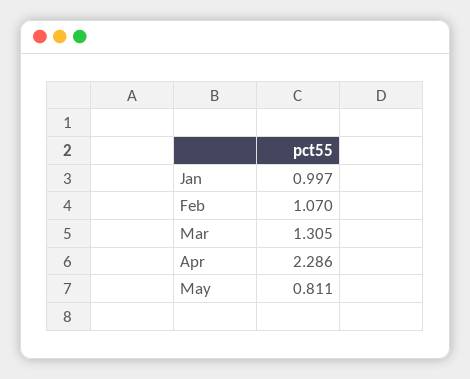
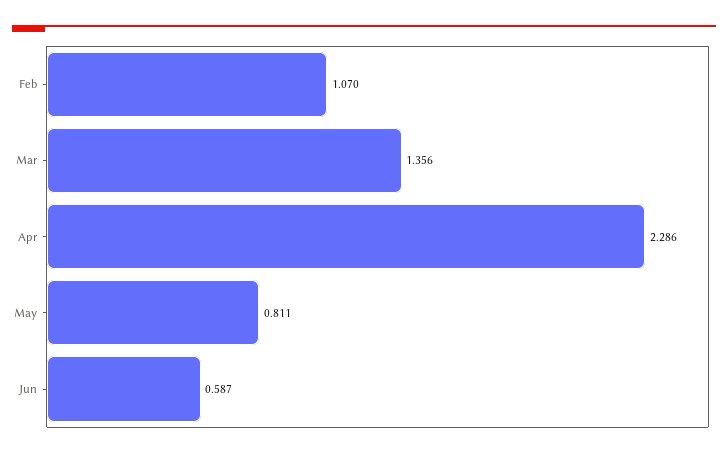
Jan: 0.997 -> none
Mar: 1.305 -> 1.356
Jun: none -> 0.587

